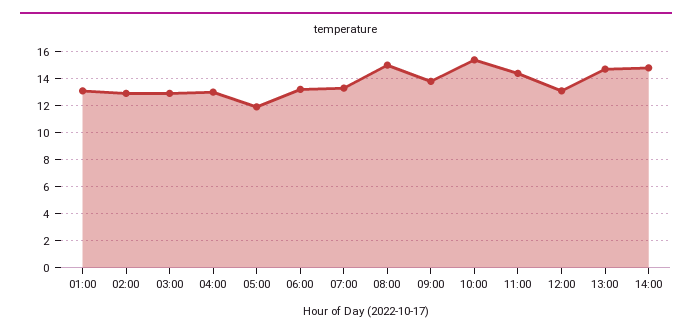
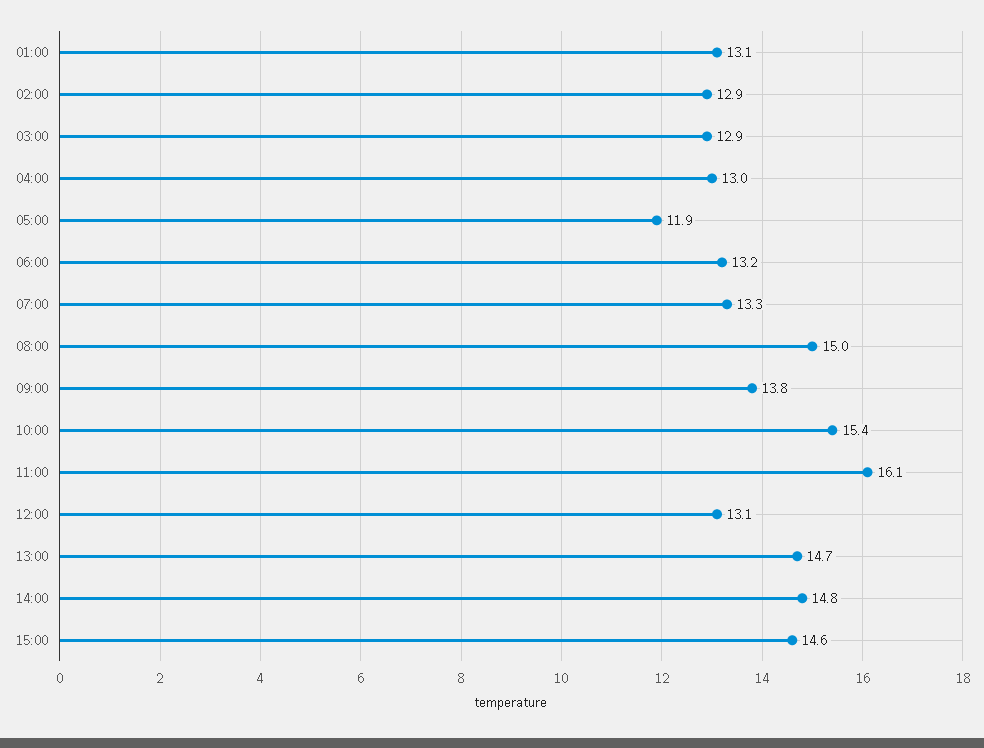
11:00: 14.5 -> 16.1
15:00: none -> 14.6

